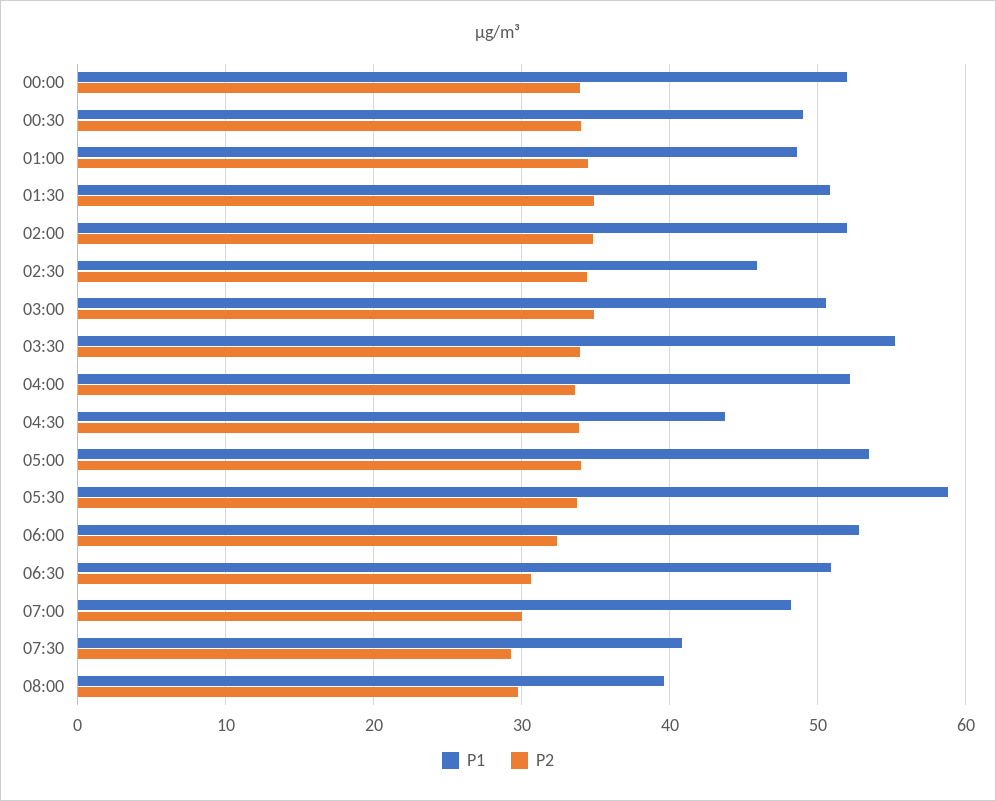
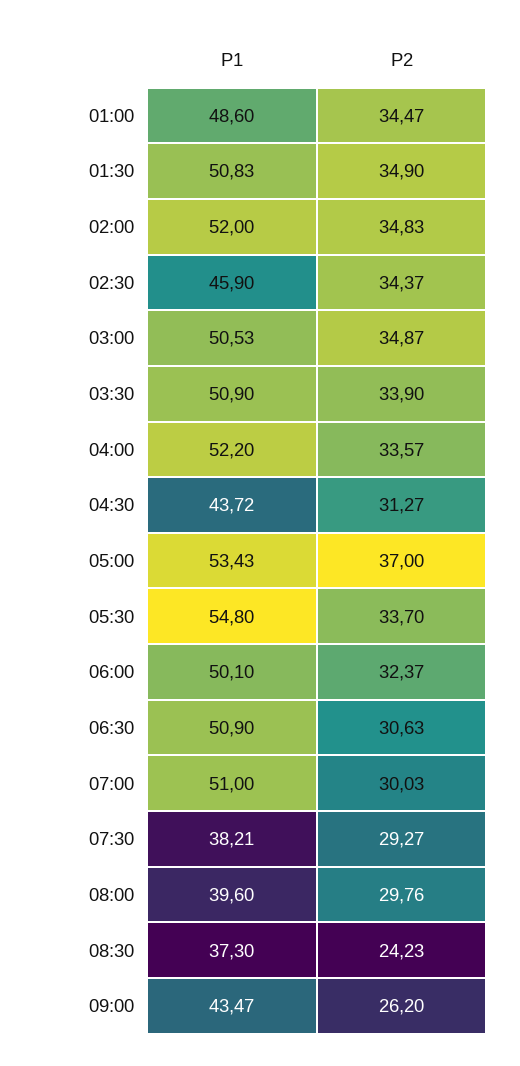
P1, 00:00: 52 -> none
P2, 00:00: 34 -> none
P1, 00:30: 49 -> none
P2, 00:30: 34 -> none
P1, 03:30: 55 -> 50.9
P2, 04:30: 34 -> 31.27
P2, 05:00: 34 -> 37
P1, 05:30: 59 -> 54.8
P1, 06:00: 53 -> 50.1
P1, 07:00: 48 -> 51
P1, 07:30: 41 -> 38.21
P1, 08:30: none -> 37.3
P2, 08:30: none -> 24.23
P1, 09:00: none -> 43.47
P2, 09:00: none -> 26.2

